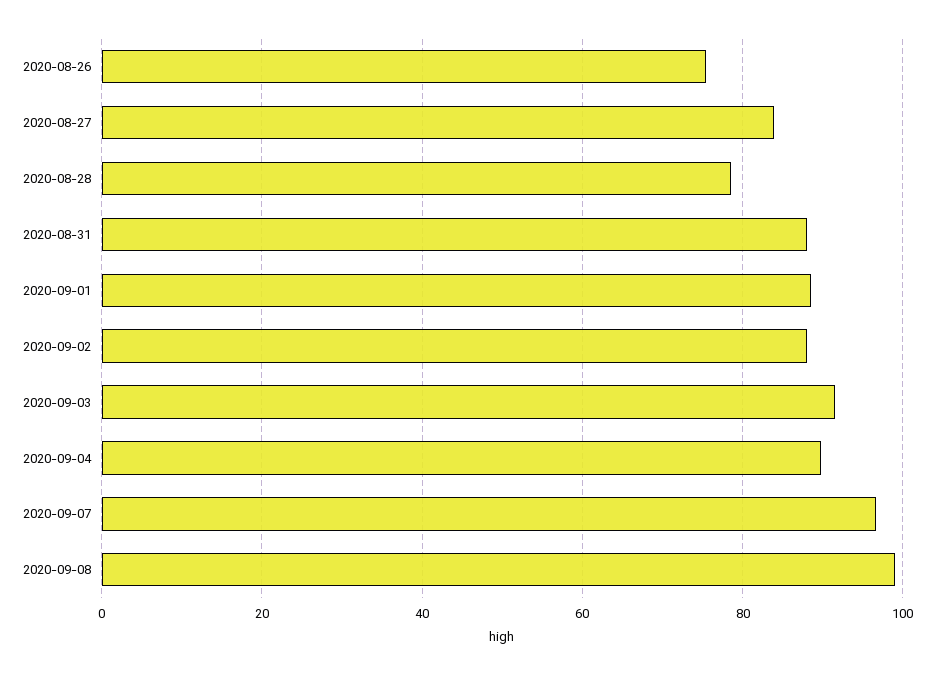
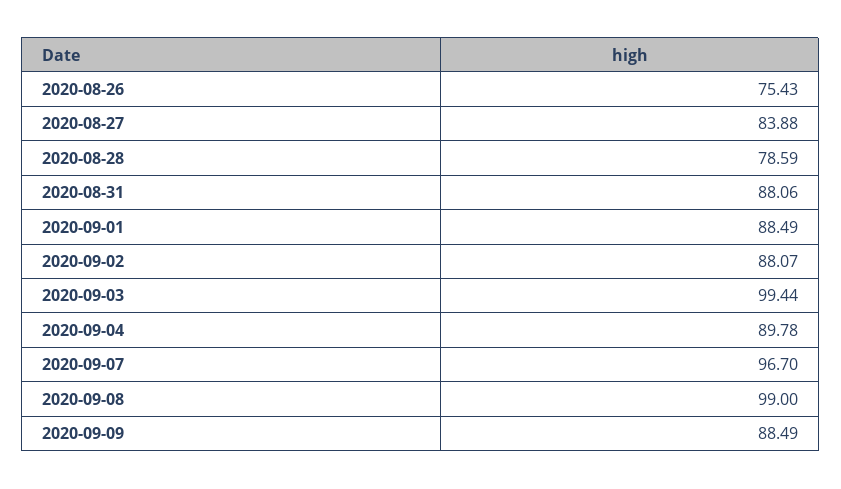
2020-09-03: 92 -> 99.44
2020-09-09: none -> 88.49

